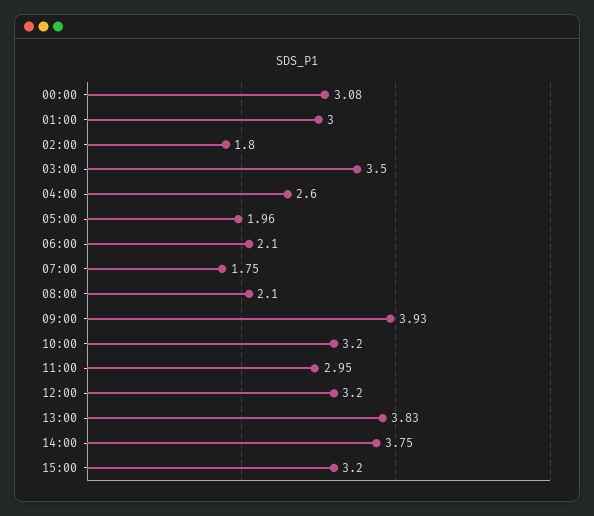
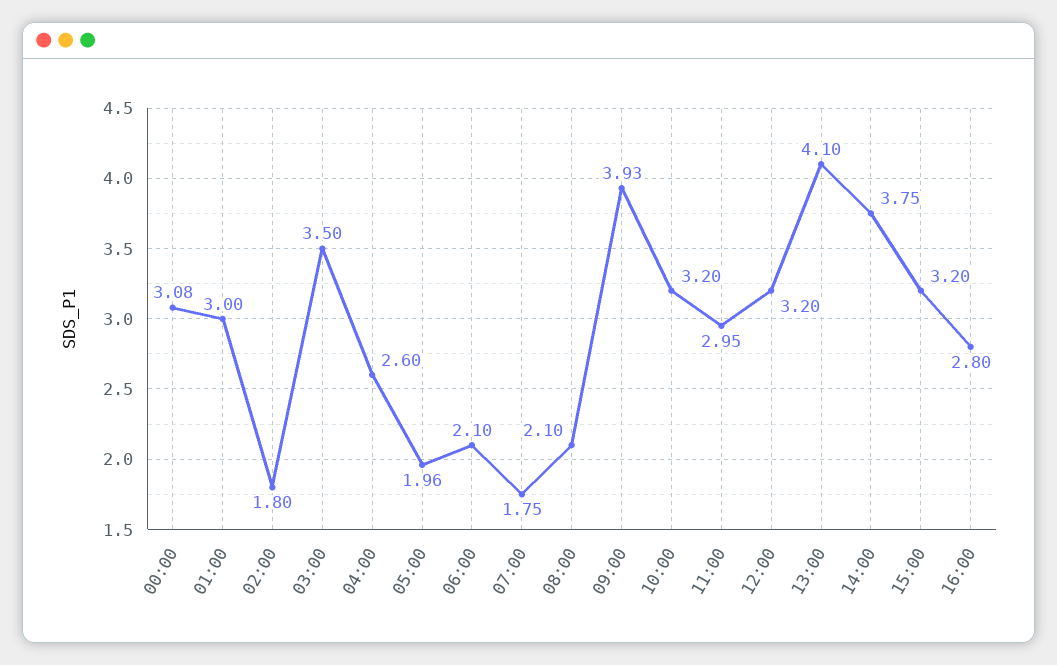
13:00: 3.83 -> 4.1
16:00: none -> 2.8

